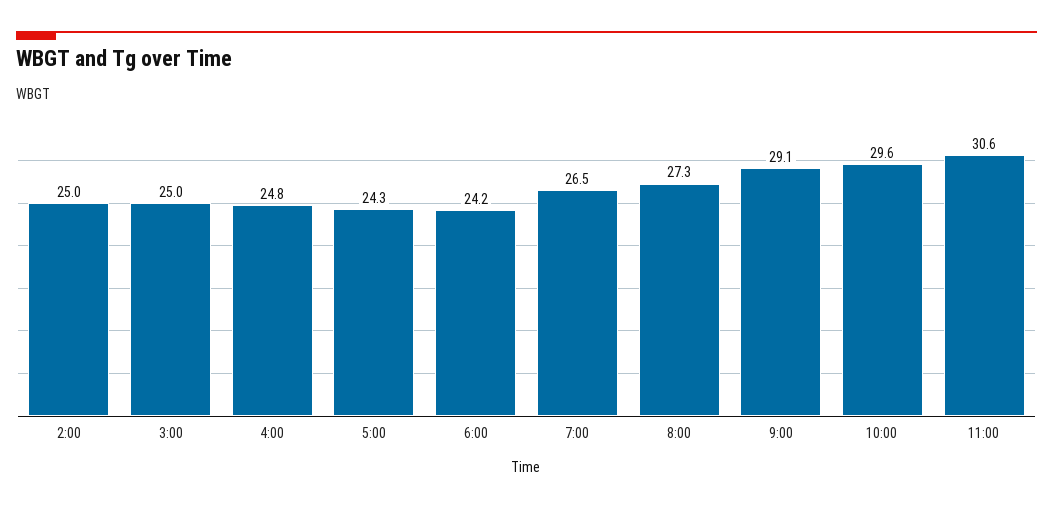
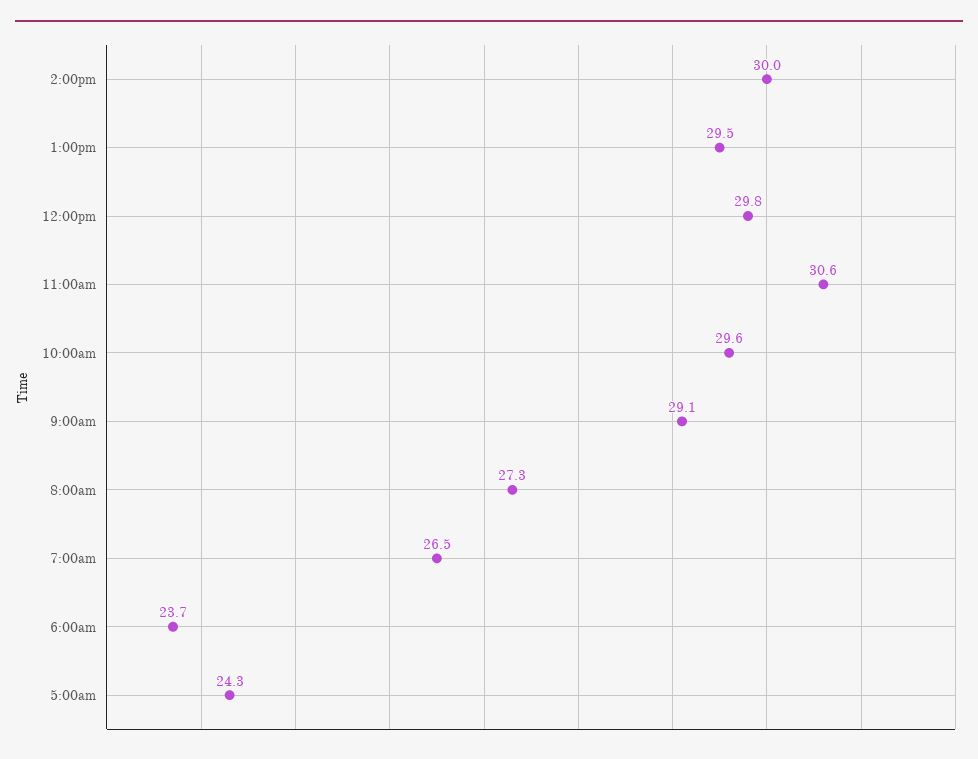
2:00: 25 -> none
3:00: 25 -> none
4:00: 24.8 -> none
6:00: 24.2 -> 23.7
2:00pm: none -> 30
1:00pm: none -> 29.5
12:00pm: none -> 29.8

